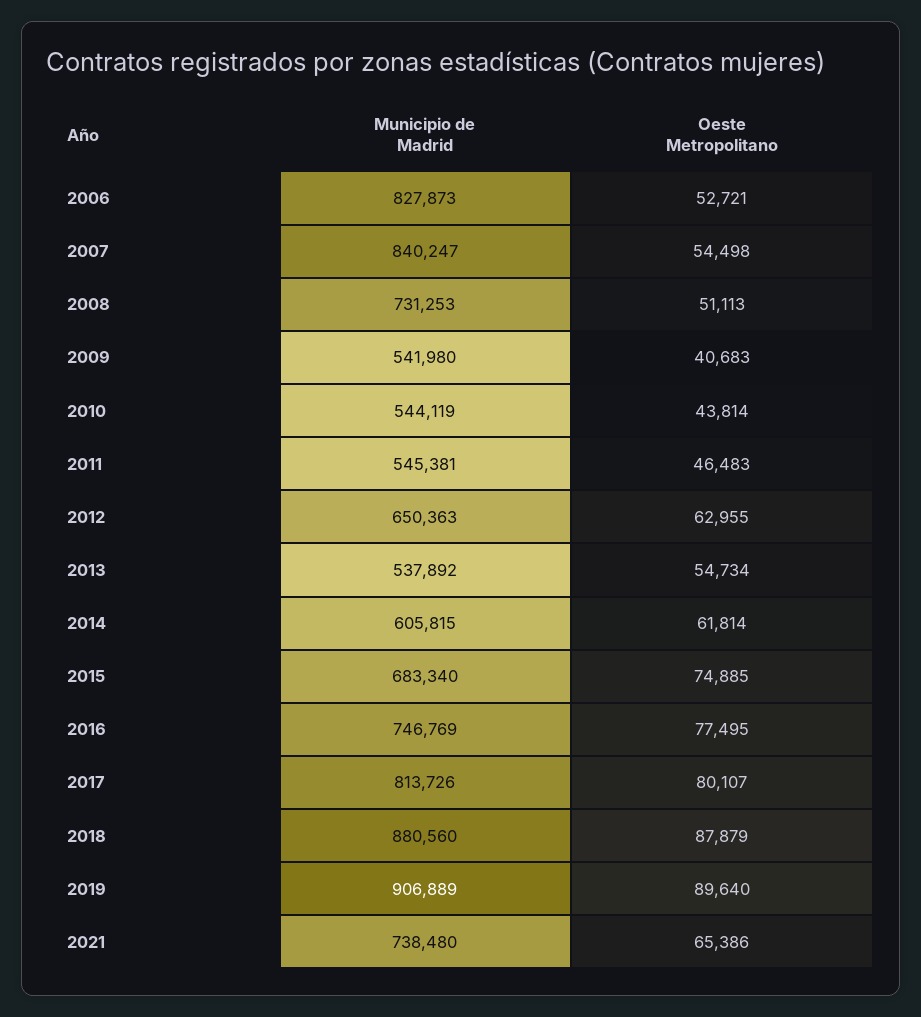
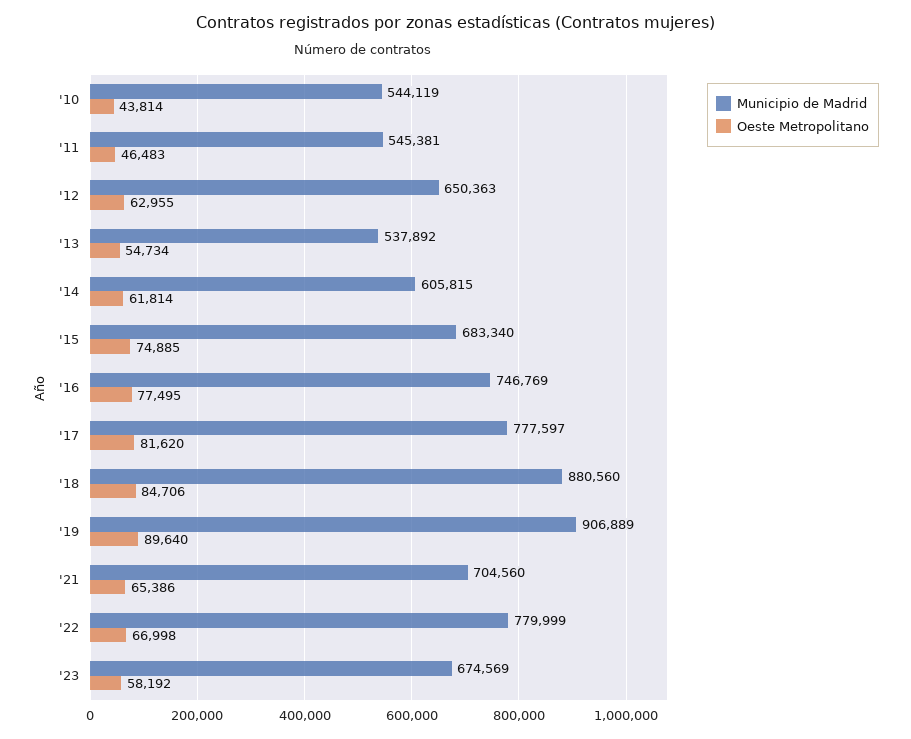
Municipio de Madrid, 2006: 827873 -> none
Oeste Metropolitano, 2006: 52721 -> none
Municipio de Madrid, 2007: 840247 -> none
Oeste Metropolitano, 2007: 54498 -> none
Municipio de Madrid, 2008: 731253 -> none
Oeste Metropolitano, 2008: 51113 -> none
Municipio de Madrid, 2009: 541980 -> none
Oeste Metropolitano, 2009: 40683 -> none
Municipio de Madrid, 2017: 813726 -> 777597
Oeste Metropolitano, 2017: 80107 -> 81620
Oeste Metropolitano, 2018: 87879 -> 84706
Municipio de Madrid, 2021: 738480 -> 704560
Municipio de Madrid, '22: none -> 779999
Oeste Metropolitano, '22: none -> 66998
Municipio de Madrid, '23: none -> 674569
Oeste Metropolitano, '23: none -> 58192

